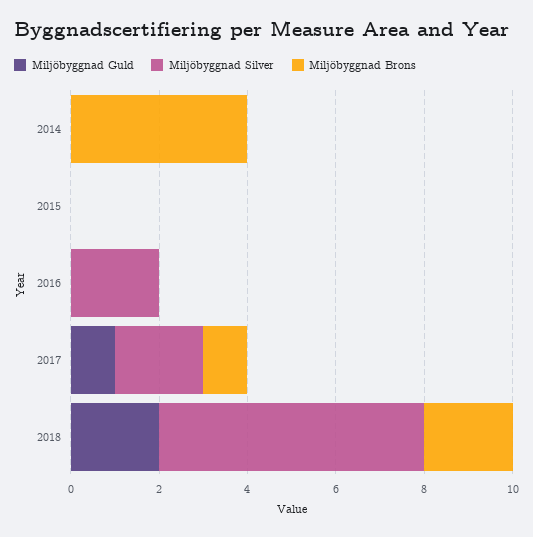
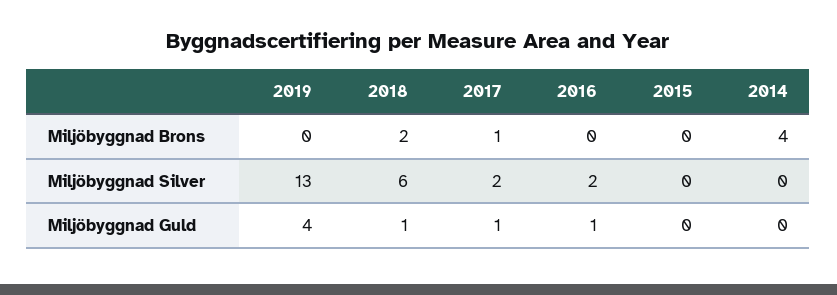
Miljöbyggnad Guld, 2016: 0 -> 1
Miljöbyggnad Guld, 2018: 2 -> 1
Miljöbyggnad Brons, 2019: none -> 0
Miljöbyggnad Silver, 2019: none -> 13
Miljöbyggnad Guld, 2019: none -> 4

